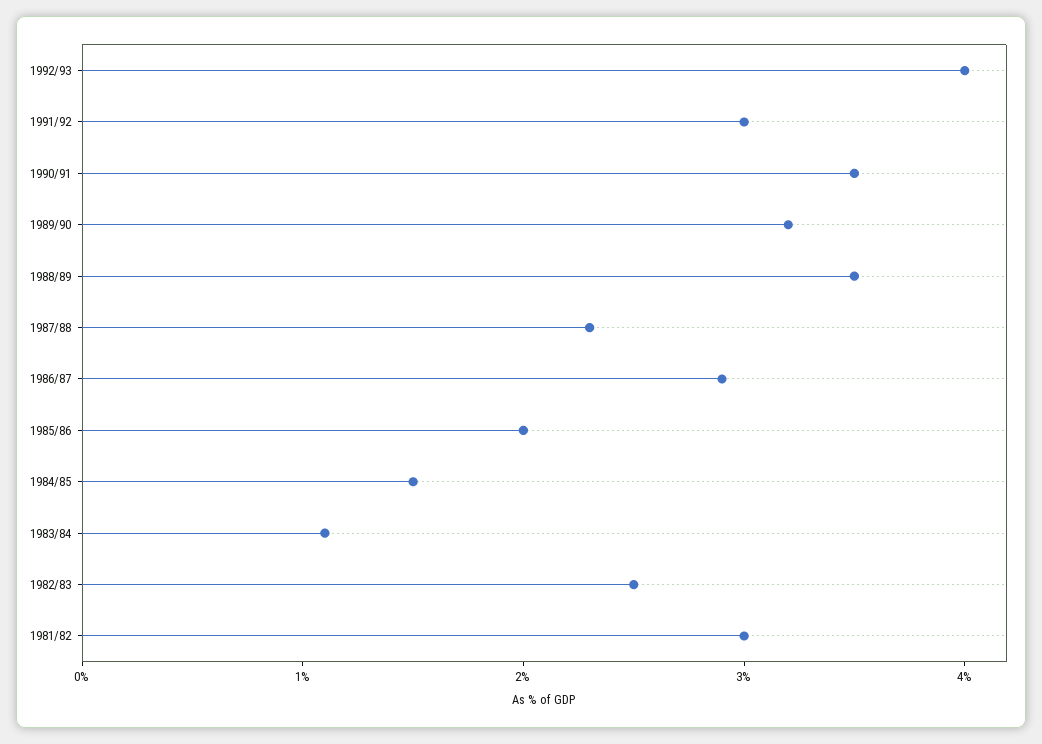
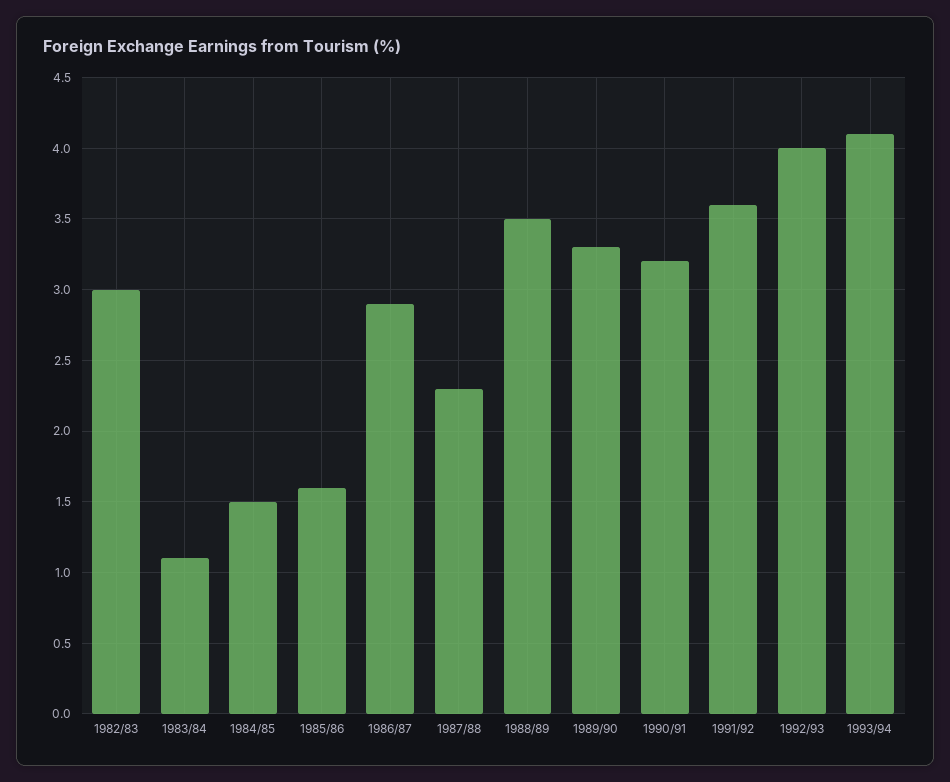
1991/92: 3 -> 3.6
1990/91: 3.5 -> 3.2
1989/90: 3.2 -> 3.3
1985/86: 2 -> 1.6
1982/83: 2.5 -> 3
1981/82: 3 -> none
1993/94: none -> 4.1

